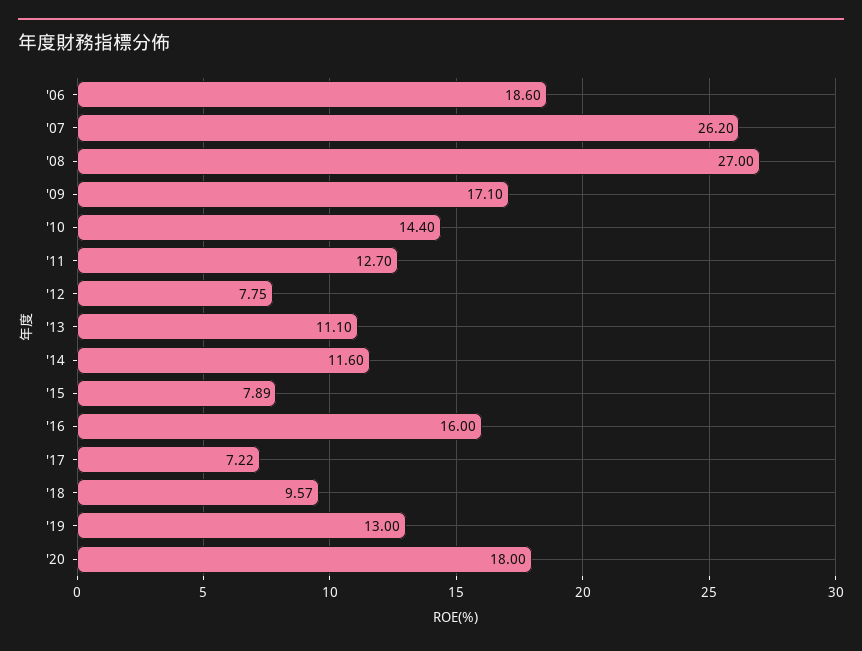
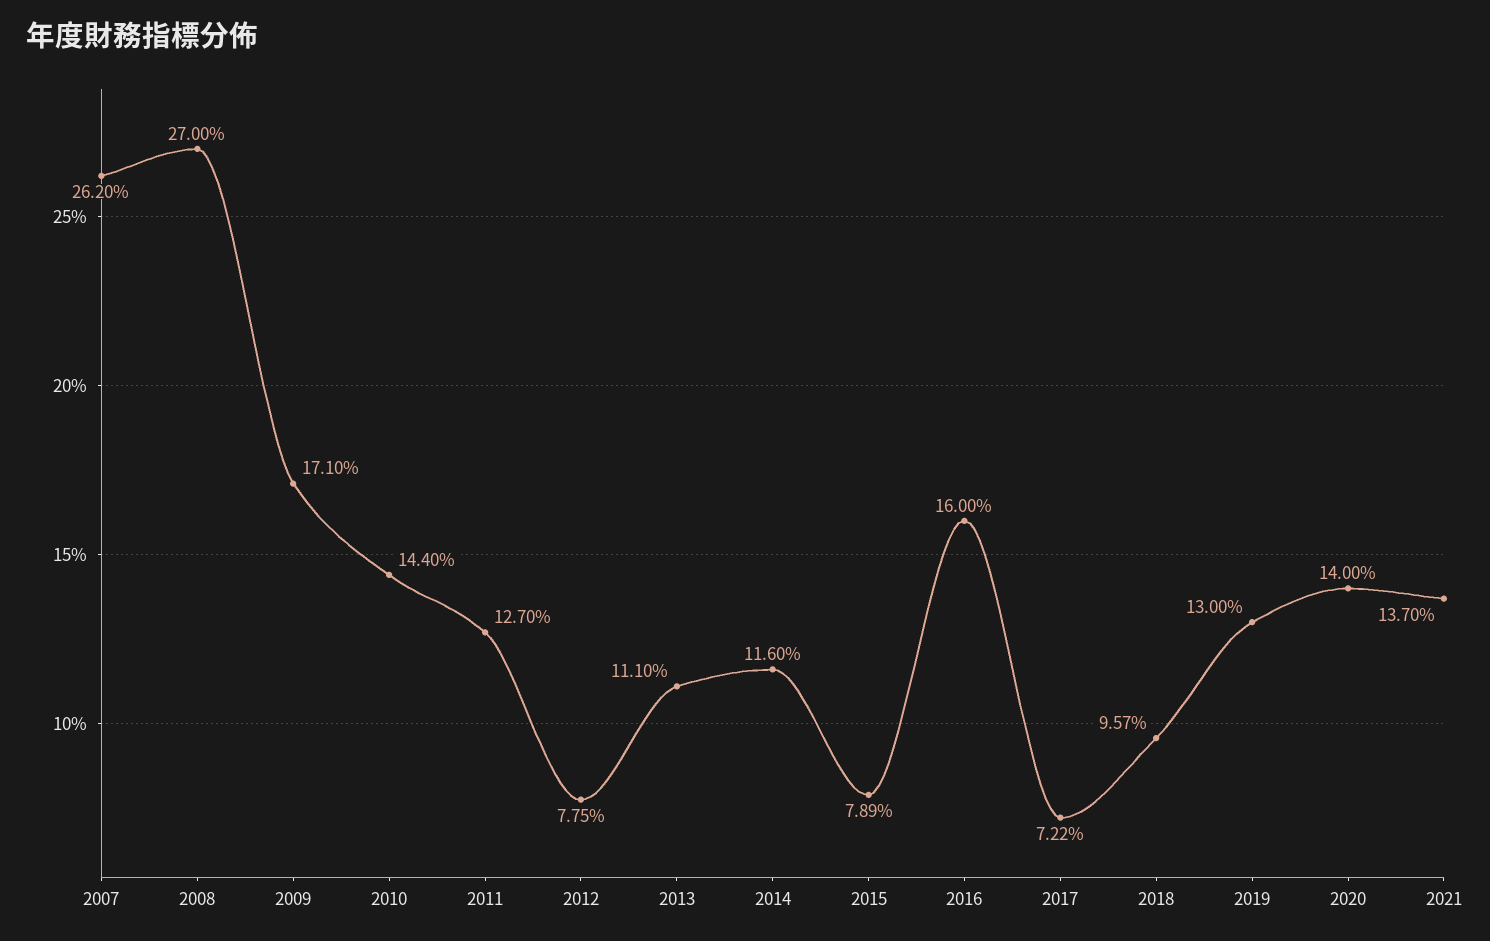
'06: 18.6 -> none
'20: 18 -> 14
2021: none -> 13.7

